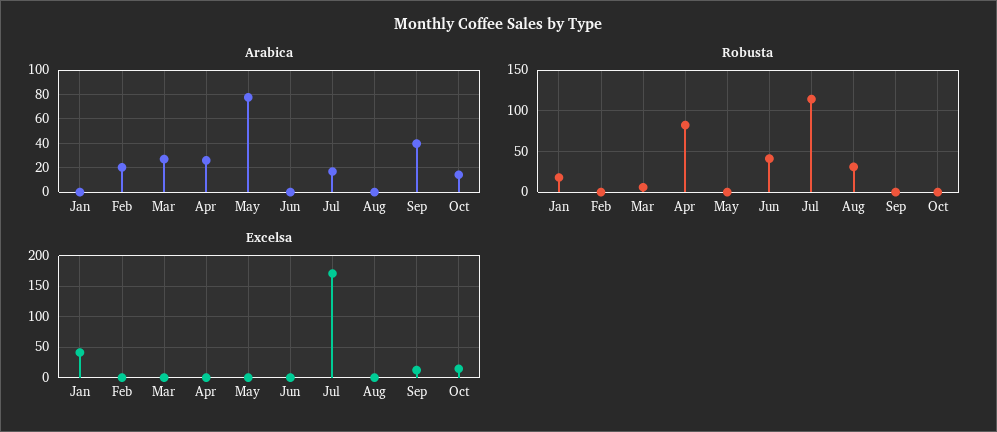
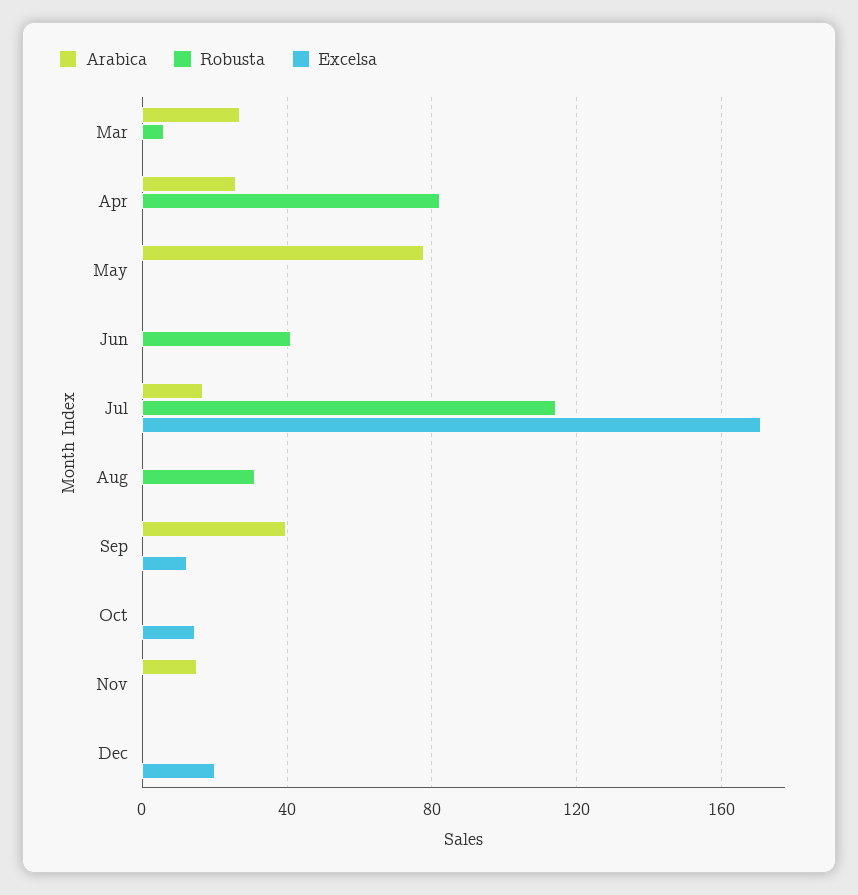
Arabica, Jan: 0 -> none
Arabica, Feb: 20 -> none
Arabica, Oct: 15 -> 0
Robusta, Jan: 20 -> none
Robusta, Feb: 0 -> none
Excelsa, Jan: 40 -> none
Excelsa, Feb: 0 -> none
Arabica, Nov: none -> 15
Robusta, Nov: none -> 0
Excelsa, Nov: none -> 0
Arabica, Dec: none -> 0
Robusta, Dec: none -> 0
Excelsa, Dec: none -> 20

